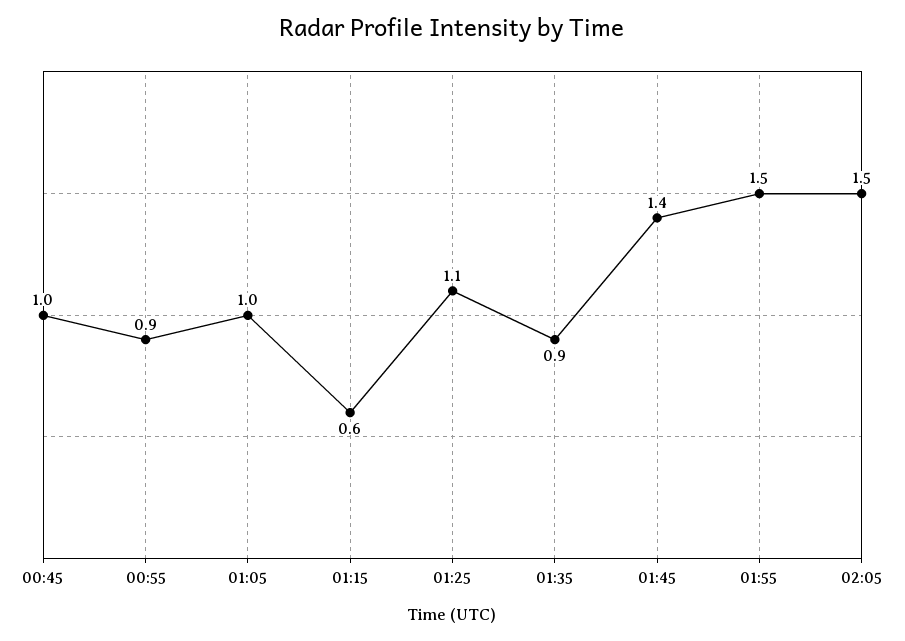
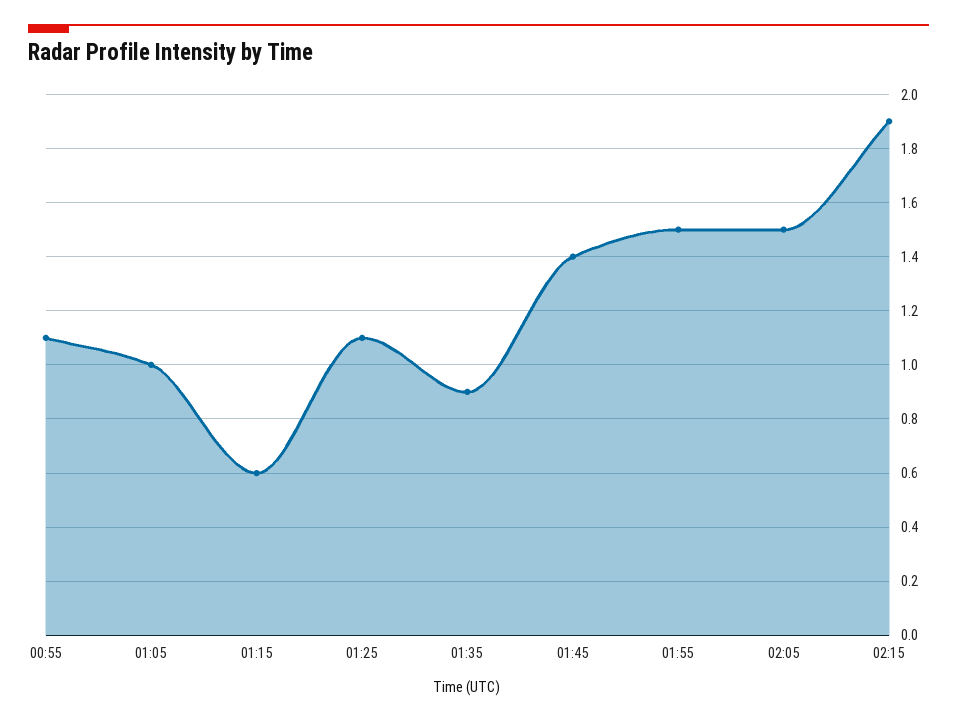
00:45: 1 -> none
00:55: 0.9 -> 1.1
02:15: none -> 1.9

